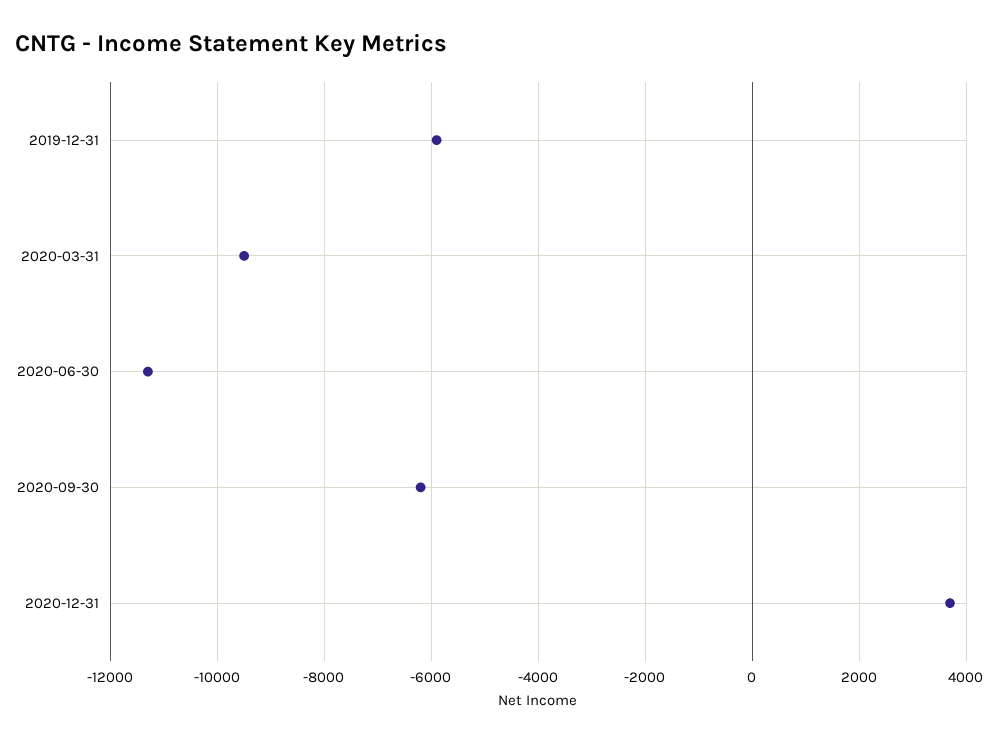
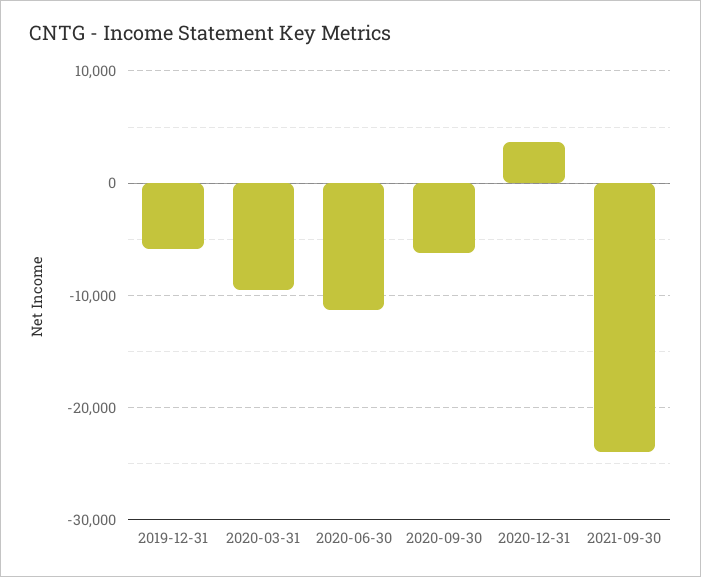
2021-09-30: none -> -24000

